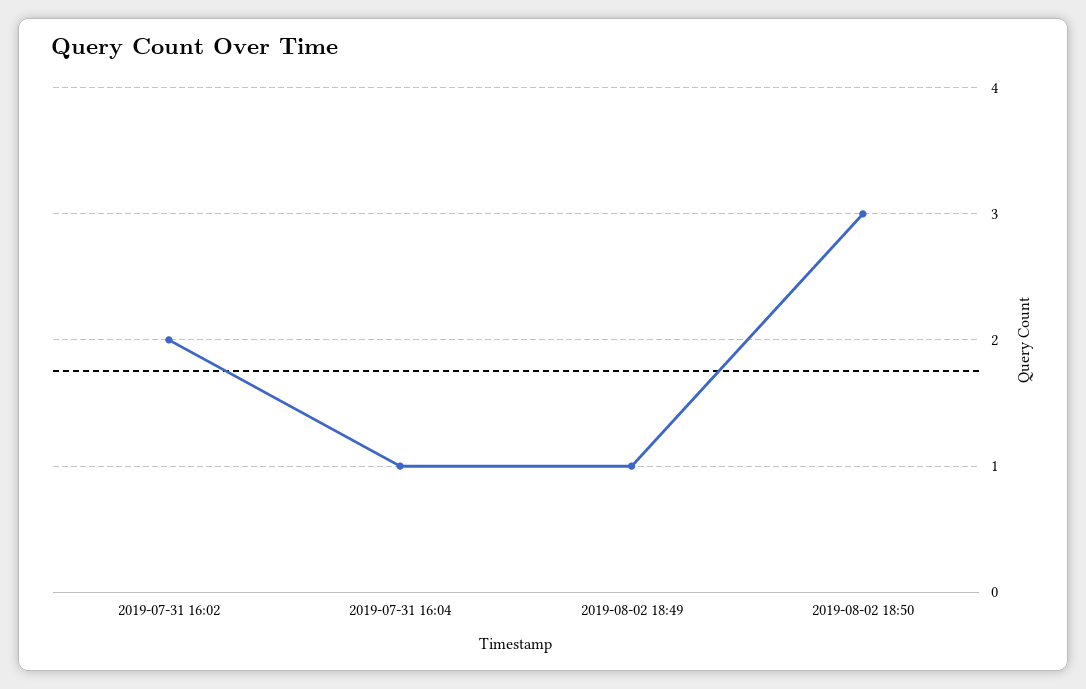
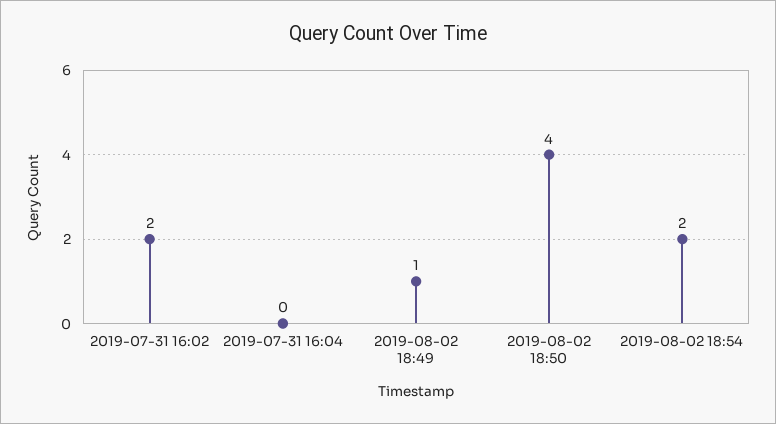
2019-07-31 16:04: 1 -> 0
2019-08-02 18:50: 3 -> 4
2019-08-02 18:54: none -> 2

